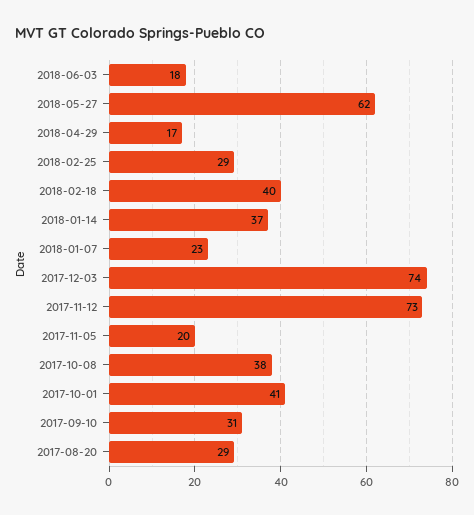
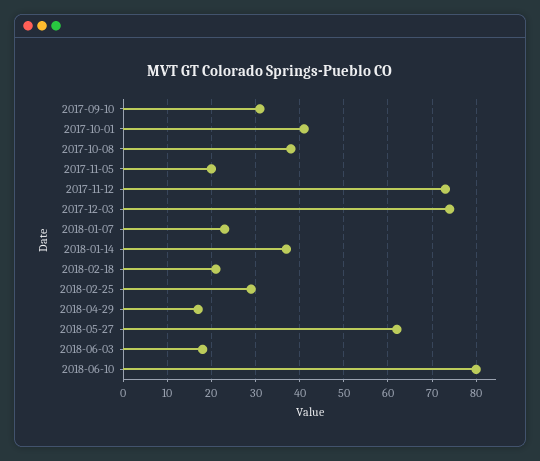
2018-02-18: 40 -> 20
2017-08-20: 29 -> none
2018-06-10: none -> 80

